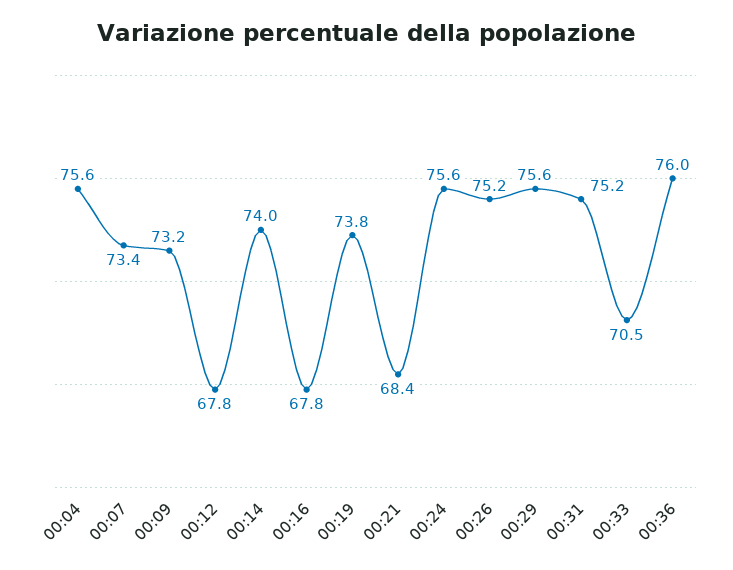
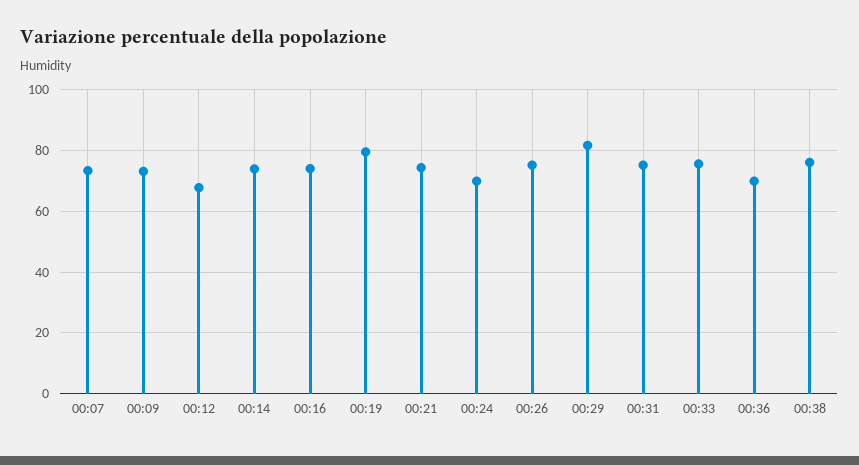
00:04: 75.6 -> none
00:16: 67.8 -> 74
00:19: 73.8 -> 80
00:21: 68.4 -> 74
00:24: 75.6 -> 70
00:29: 75.6 -> 82
00:33: 70.5 -> 76
00:36: 76 -> 70
00:38: none -> 76

